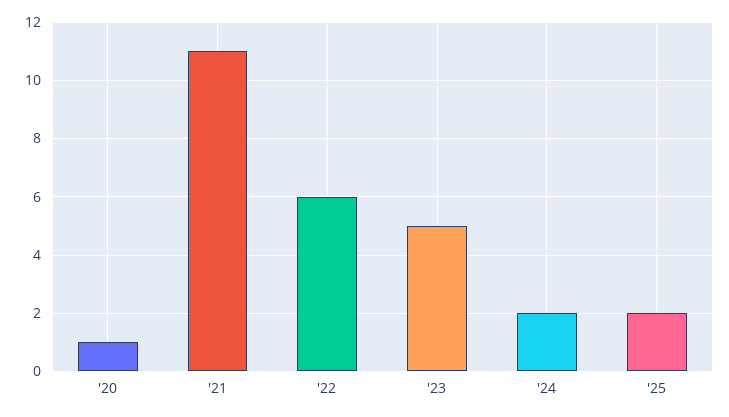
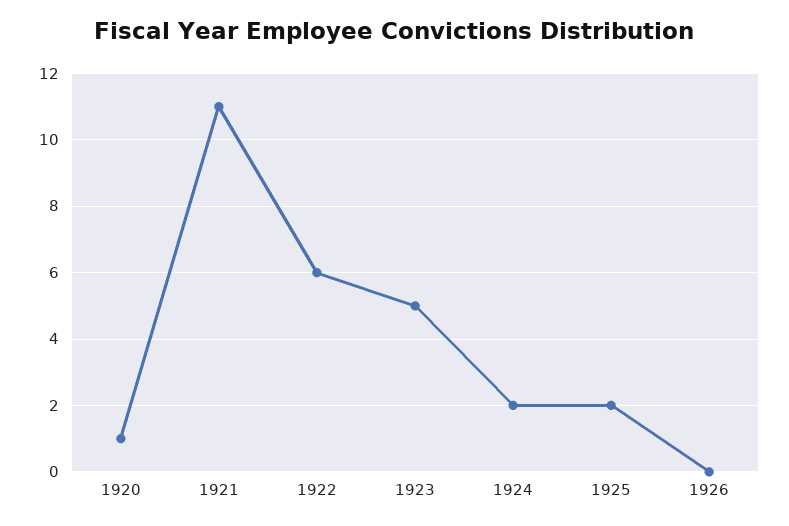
1926: none -> 0

